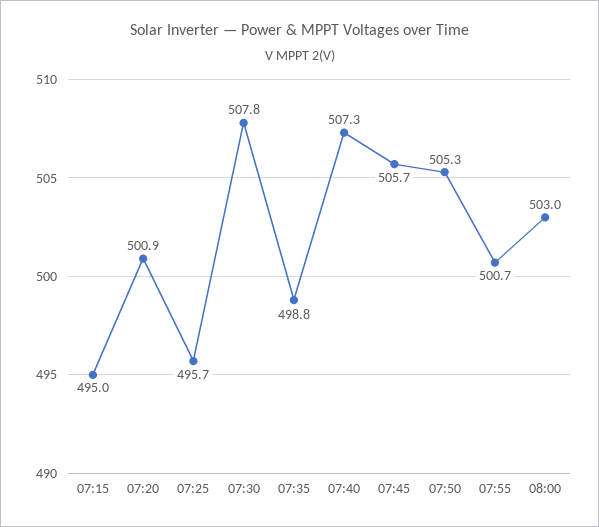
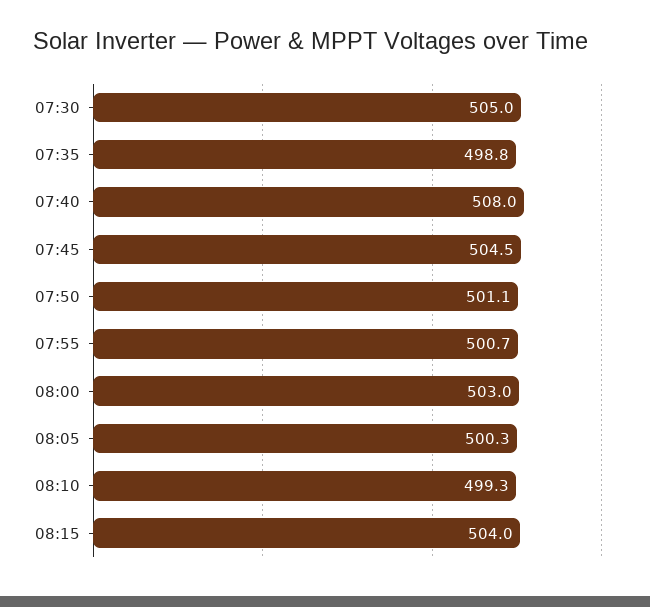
07:15: 495 -> none
07:20: 500.9 -> none
07:25: 495.7 -> none
07:30: 507.8 -> 505
07:40: 507.3 -> 508
07:45: 505.7 -> 504.5
07:50: 505.3 -> 501.1
08:05: none -> 500.3
08:10: none -> 499.3
08:15: none -> 504

